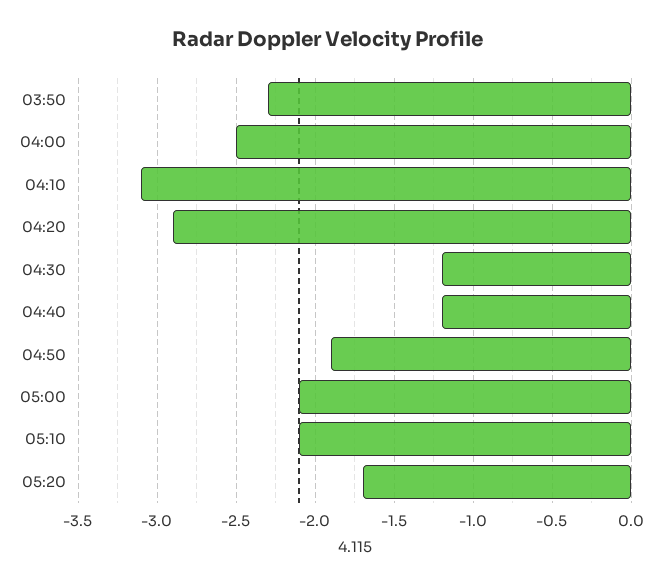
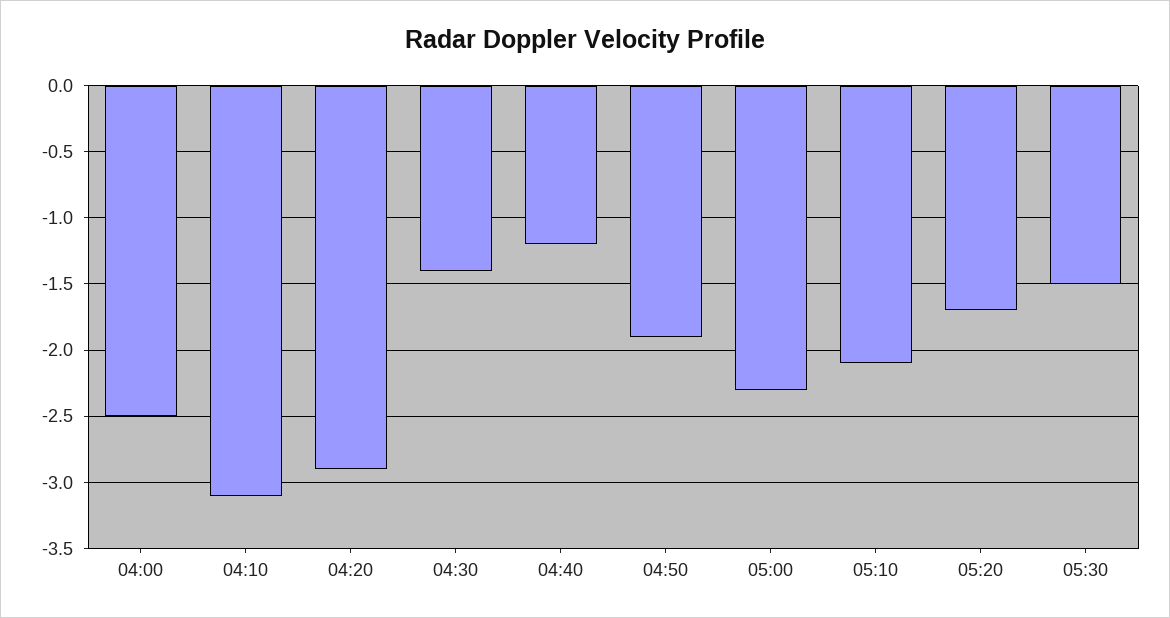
03:50: -2.3 -> none
04:30: -1.2 -> -1.4
05:00: -2.1 -> -2.3
05:30: none -> -1.5

